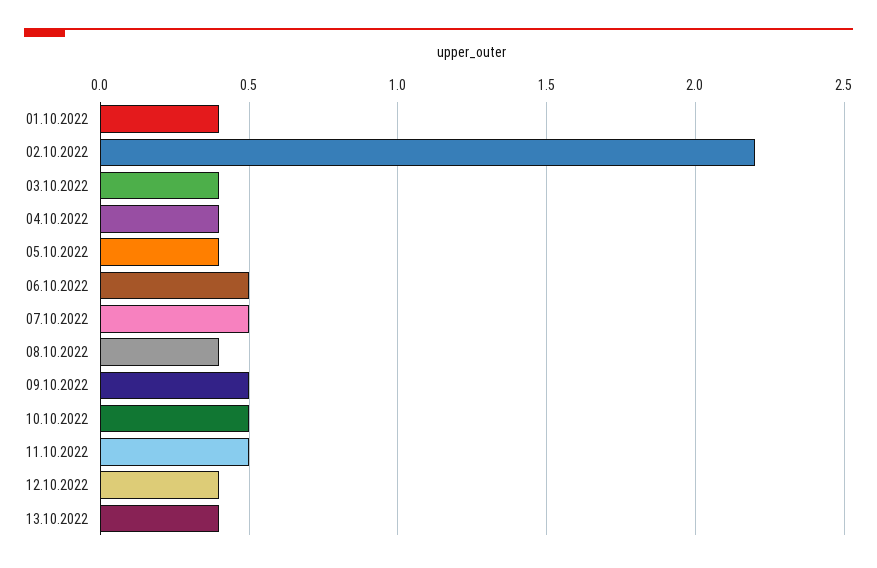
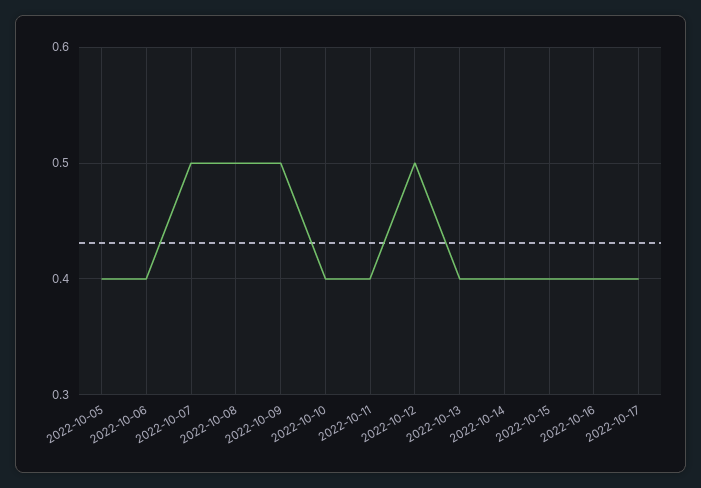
01.10.2022: 0.4 -> none
02.10.2022: 2.2 -> none
03.10.2022: 0.4 -> none
04.10.2022: 0.4 -> none
06.10.2022: 0.5 -> 0.4
08.10.2022: 0.4 -> 0.5
10.10.2022: 0.5 -> 0.4
11.10.2022: 0.5 -> 0.4
12.10.2022: 0.4 -> 0.5
2022-10-14: none -> 0.4
2022-10-15: none -> 0.4
2022-10-16: none -> 0.4
2022-10-17: none -> 0.4

